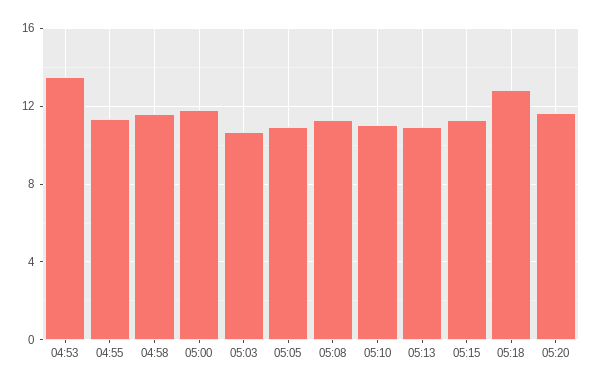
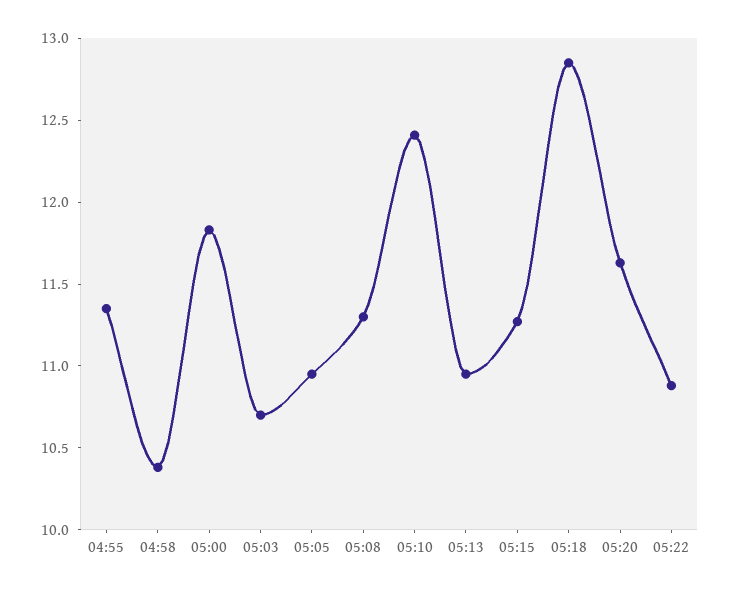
04:53: 13.5 -> none
04:58: 11.5 -> 10.4
05:10: 11 -> 12.4
05:22: none -> 10.9

